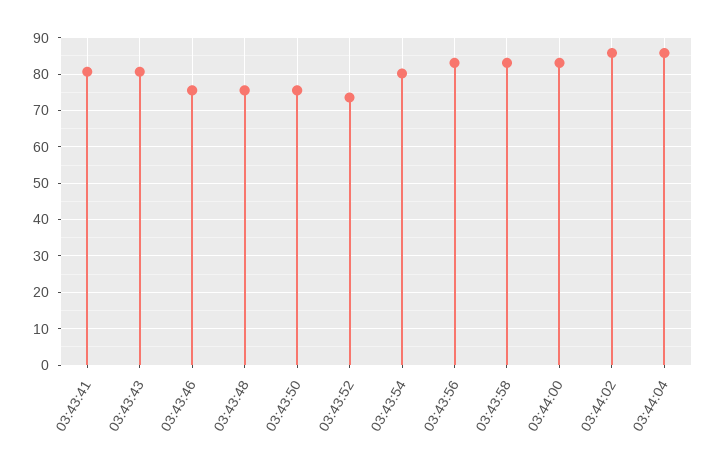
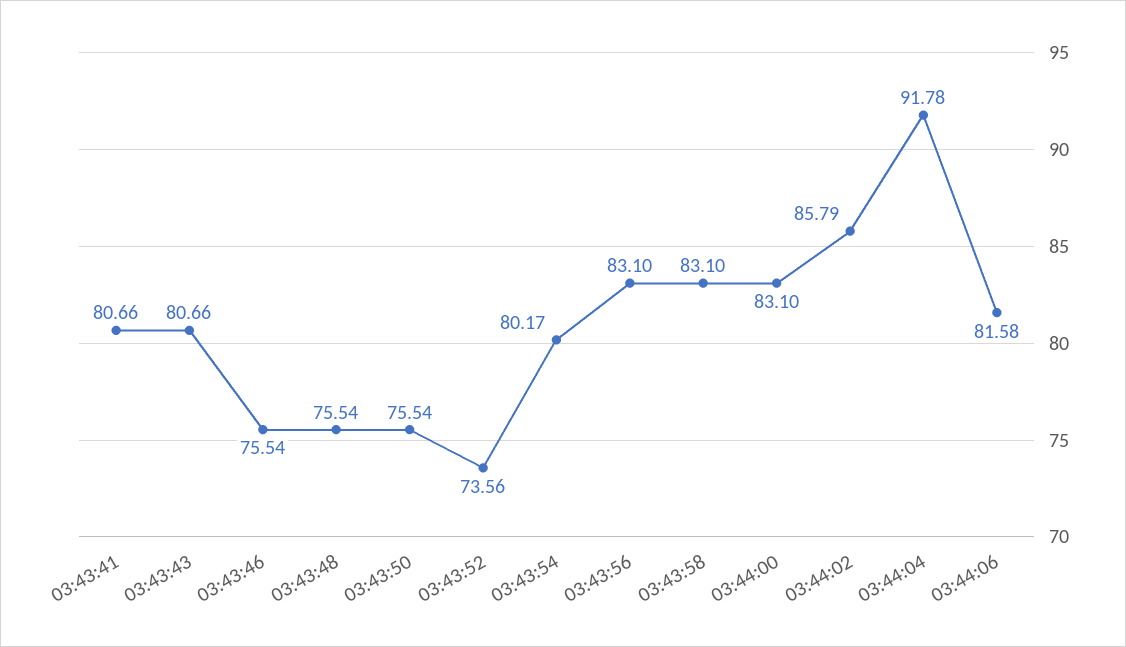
03:44:04: 86 -> 91.78
03:44:06: none -> 81.58

